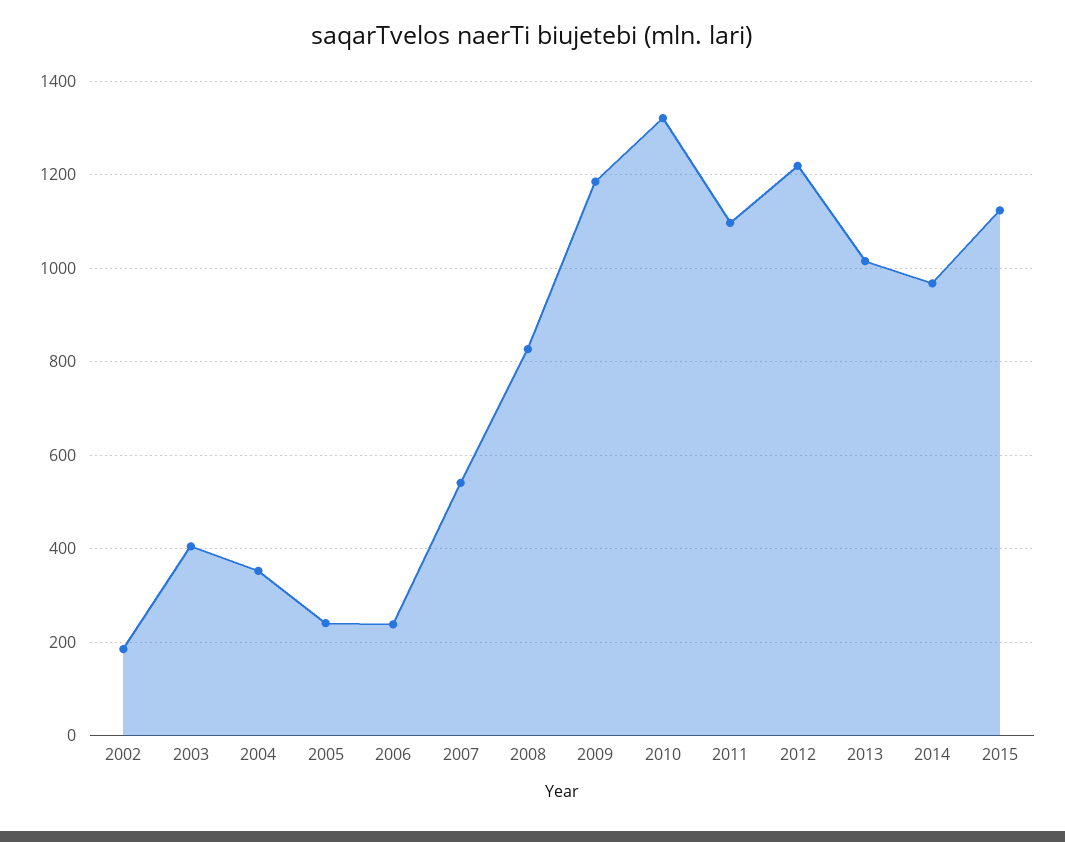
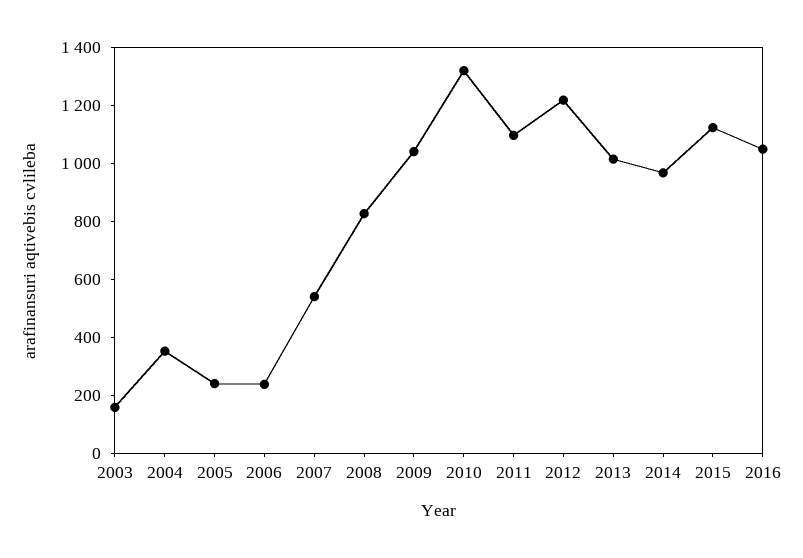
2002: 180 -> none
2003: 400 -> 150
2009: 1180 -> 1050
2016: none -> 1050

